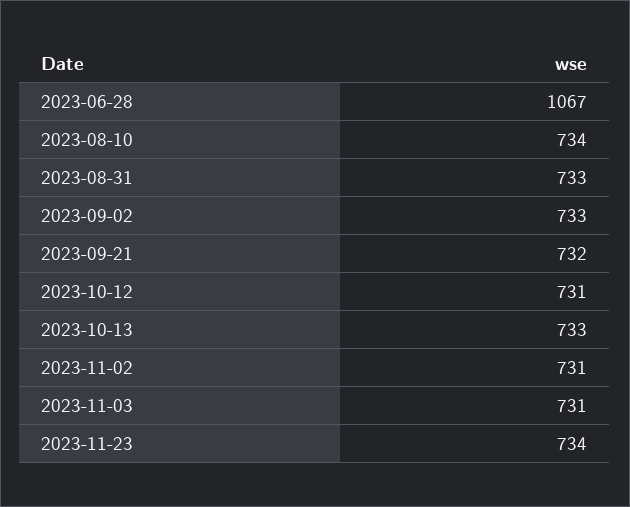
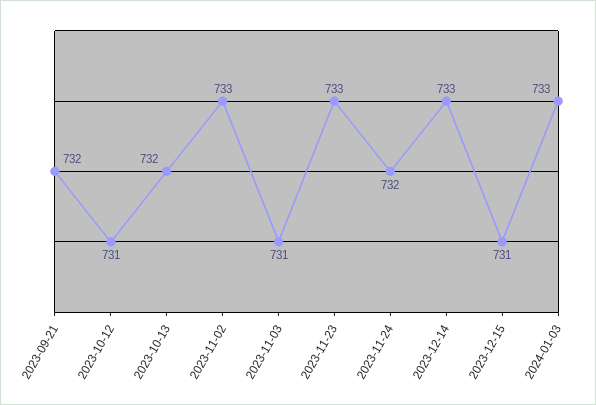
2023-06-28: 1067 -> none
2023-08-10: 734 -> none
2023-08-31: 733 -> none
2023-09-02: 733 -> none
2023-10-13: 733 -> 732
2023-11-02: 731 -> 733
2023-11-23: 734 -> 733
2023-11-24: none -> 732
2023-12-14: none -> 733
2023-12-15: none -> 731
2024-01-03: none -> 733

